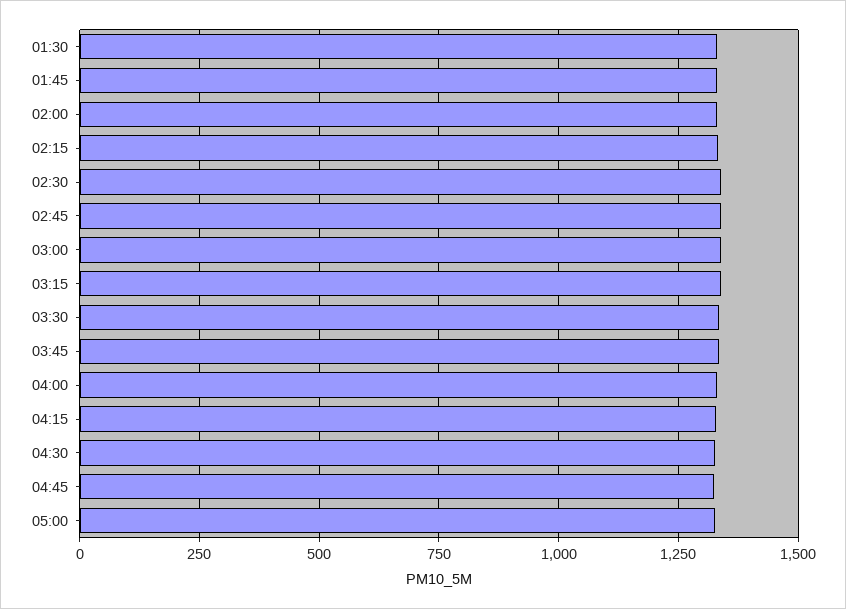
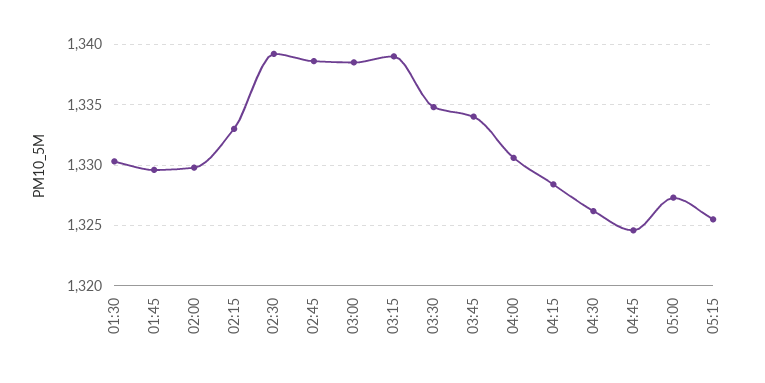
05:15: none -> 1325.5

